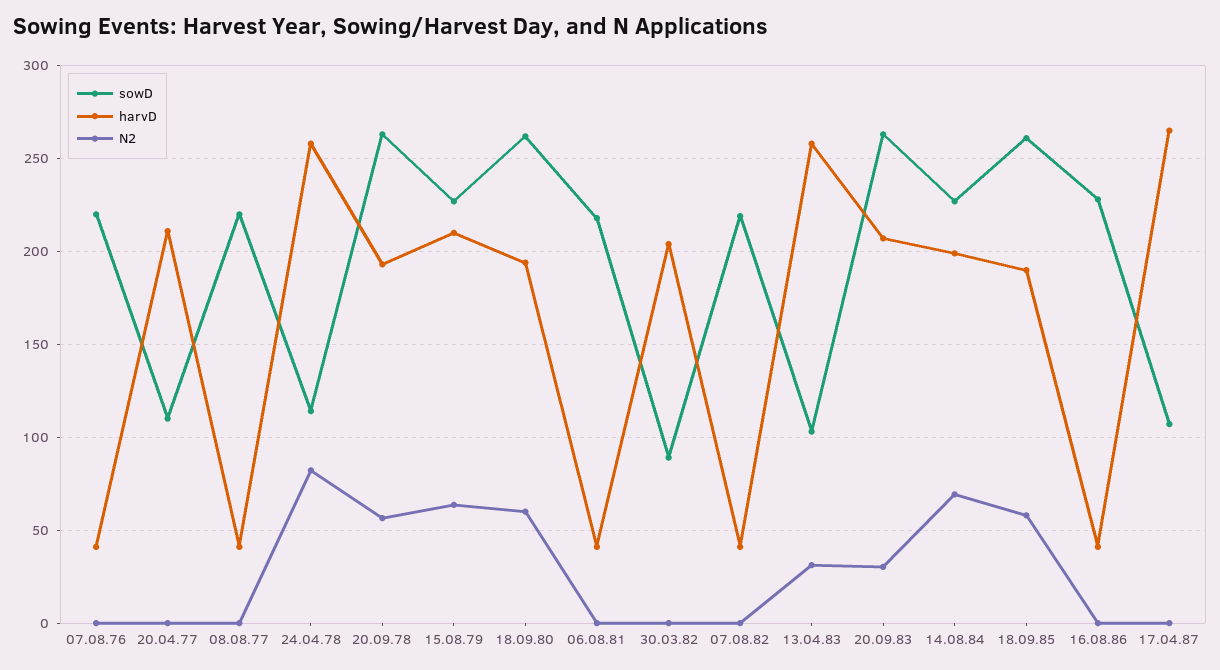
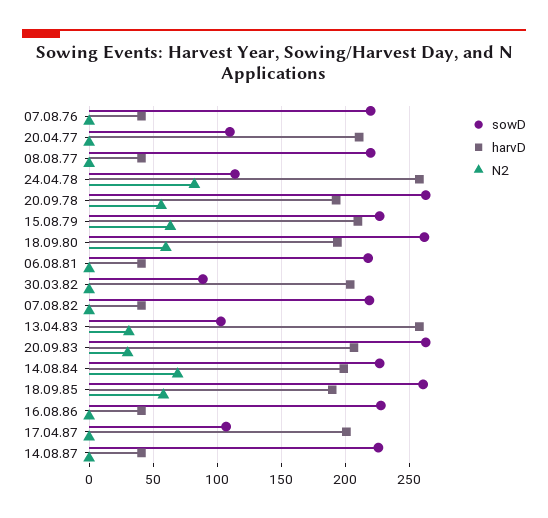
harvD, 17.04.87: 265 -> 200
sowD, 14.08.87: none -> 225
harvD, 14.08.87: none -> 40
N2, 14.08.87: none -> 0

